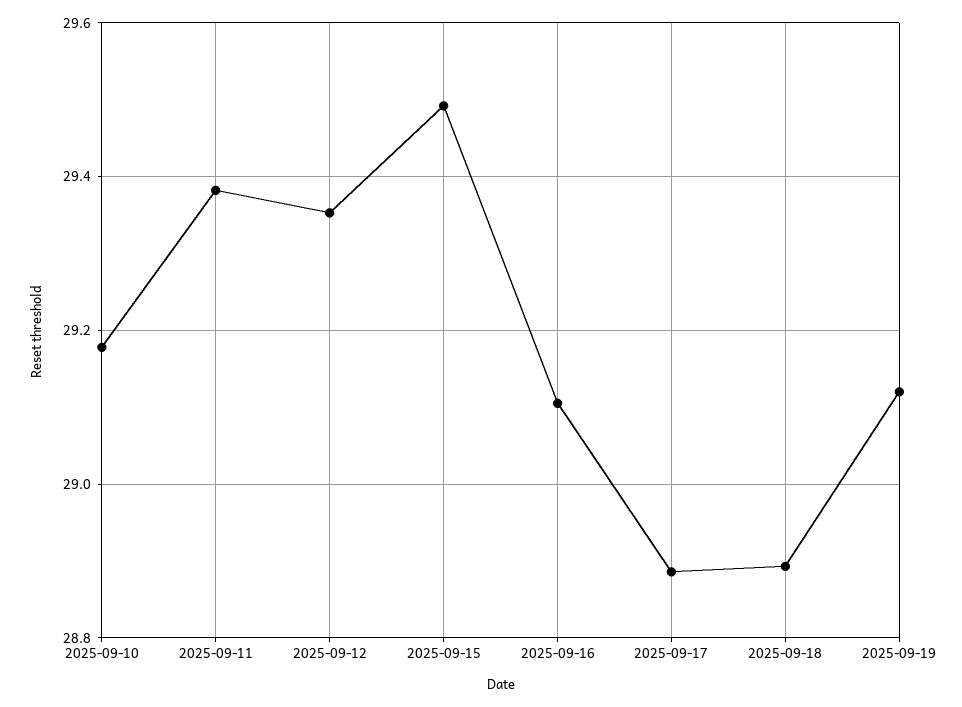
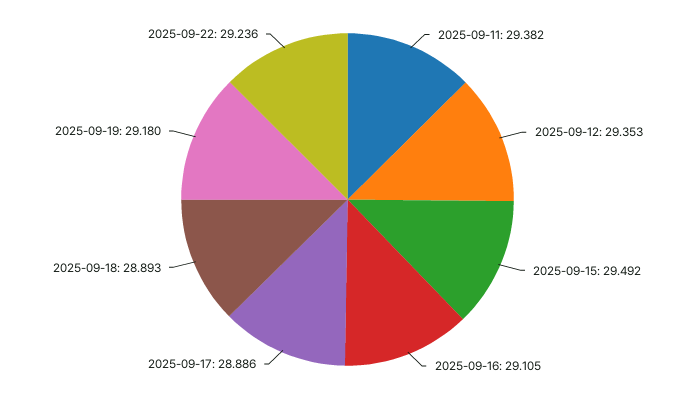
2025-09-10: 29.18 -> none
2025-09-19: 29.12 -> 29.18
2025-09-22: none -> 29.236

